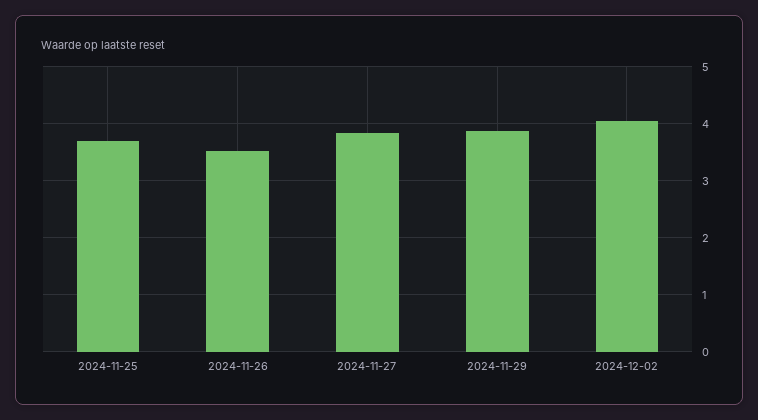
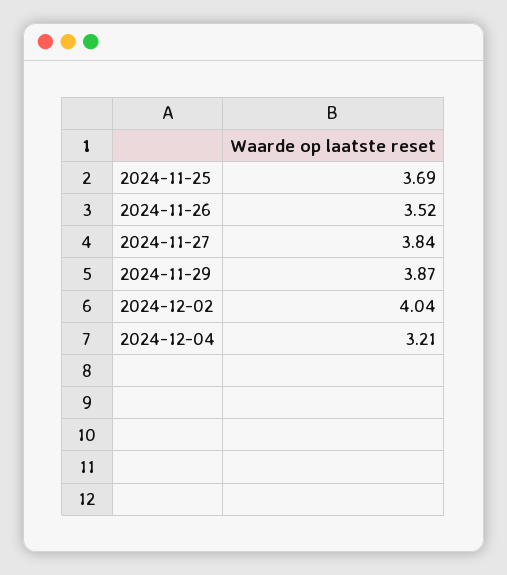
2024-12-04: none -> 3.21

